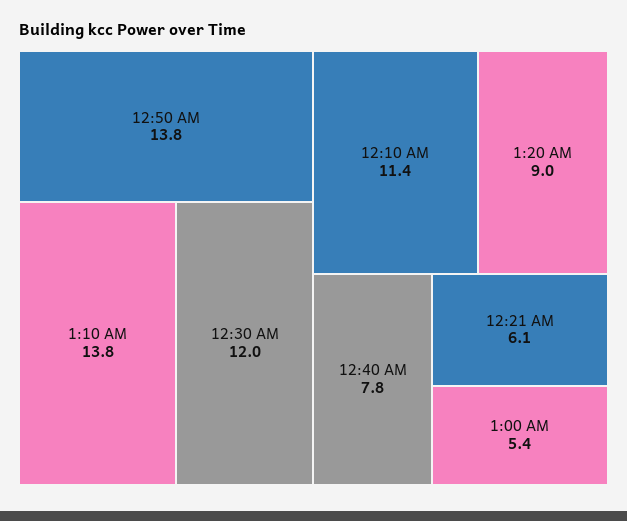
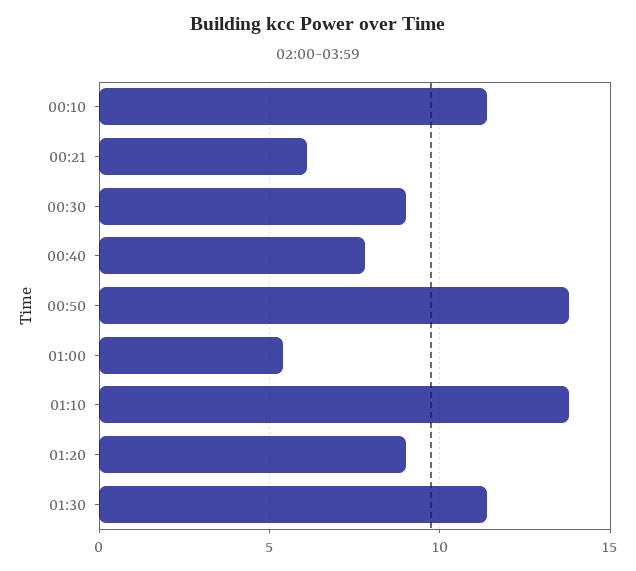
12:30 AM: 12 -> 9
01:30: none -> 11.5

